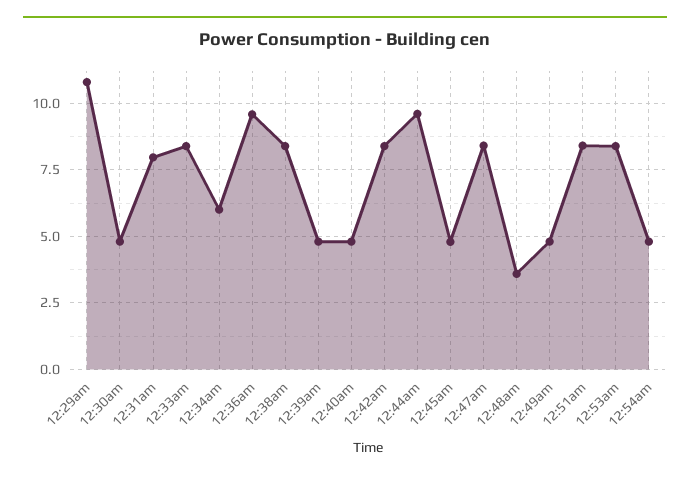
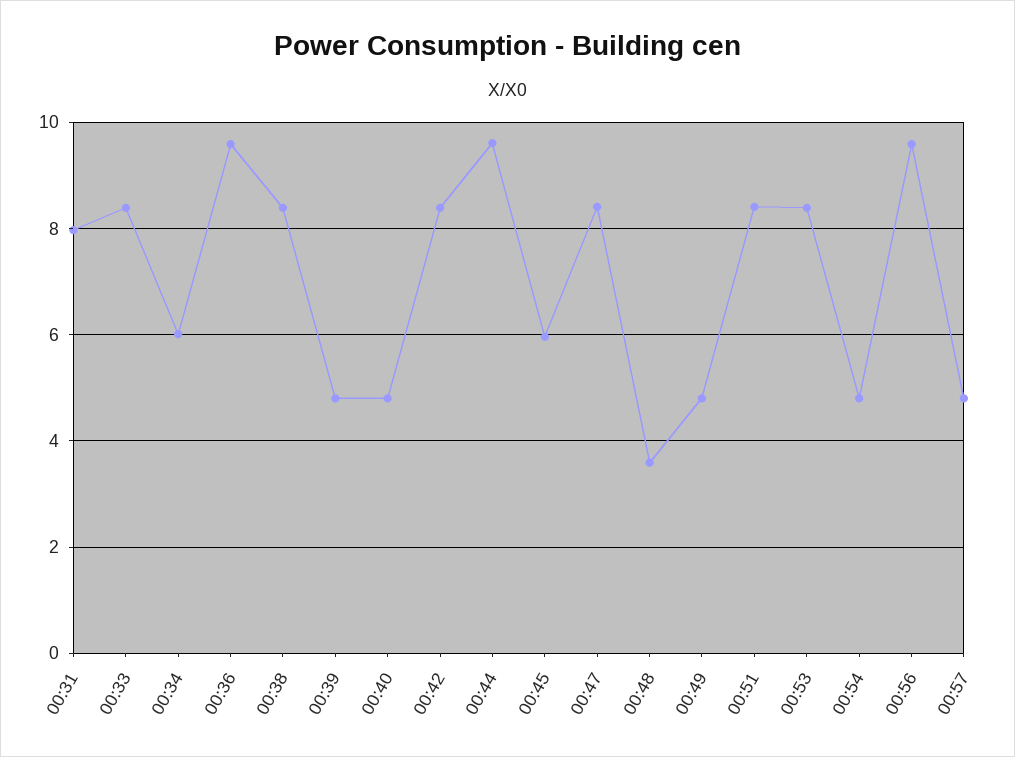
12:29am: 10.75 -> none
12:30am: 4.75 -> none
12:45am: 4.75 -> 6
00:56: none -> 9.6
00:57: none -> 4.8

